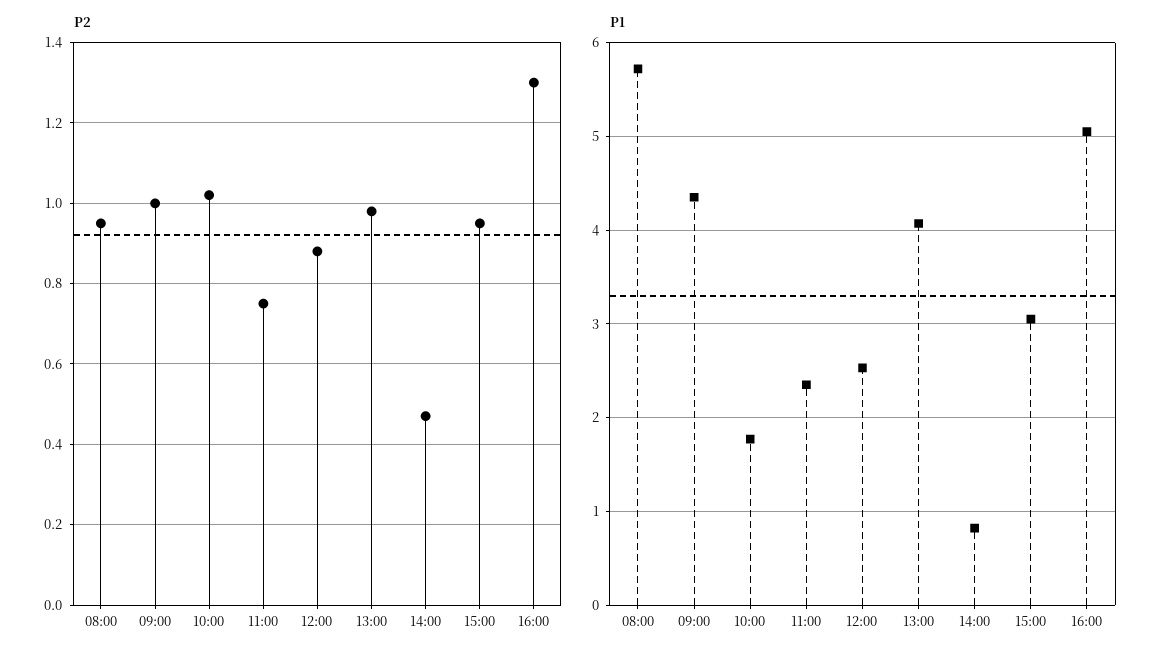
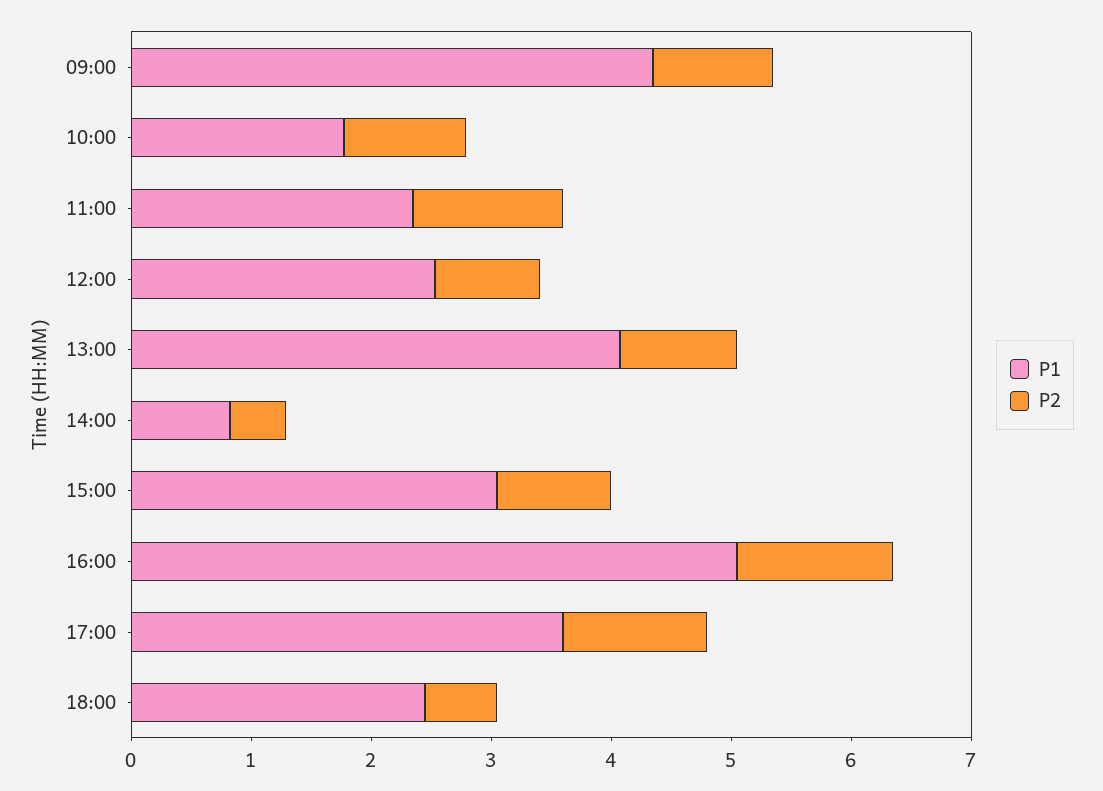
P2, 08:00: 0.95 -> none
P2, 11:00: 0.75 -> 1.2
P1, 08:00: 5.7 -> none
P1, 17:00: none -> 3.6
P2, 17:00: none -> 1.2
P1, 18:00: none -> 2.4
P2, 18:00: none -> 0.6

